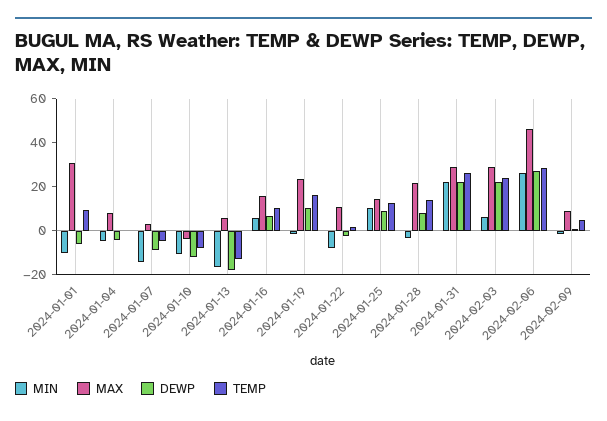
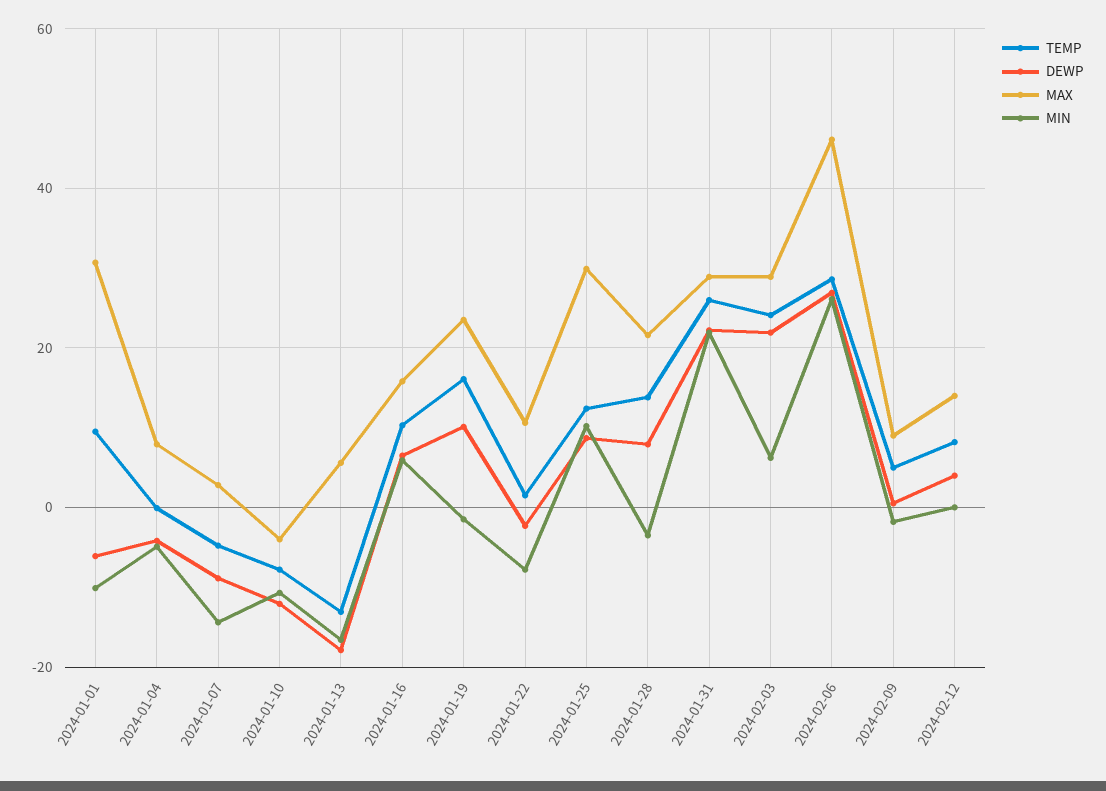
MAX, 2024-01-25: 15 -> 30
TEMP, 2024-02-12: none -> 8
DEWP, 2024-02-12: none -> 4
MAX, 2024-02-12: none -> 14
MIN, 2024-02-12: none -> 0

